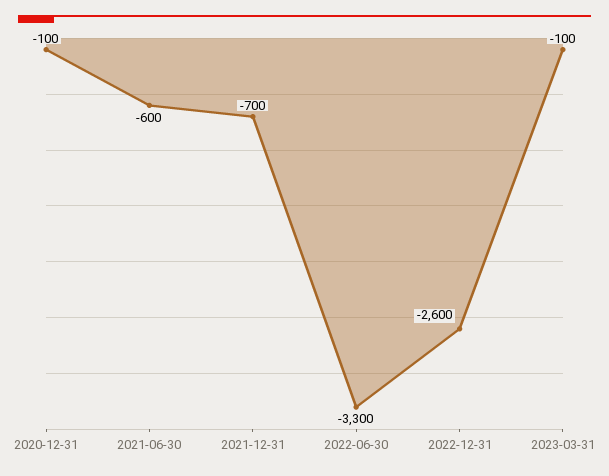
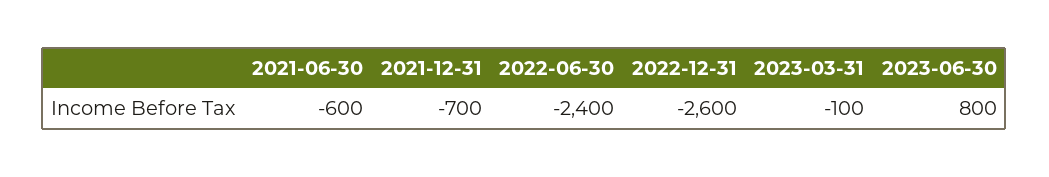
2020-12-31: -100 -> none
2022-06-30: -3300 -> -2400
2023-06-30: none -> 800

